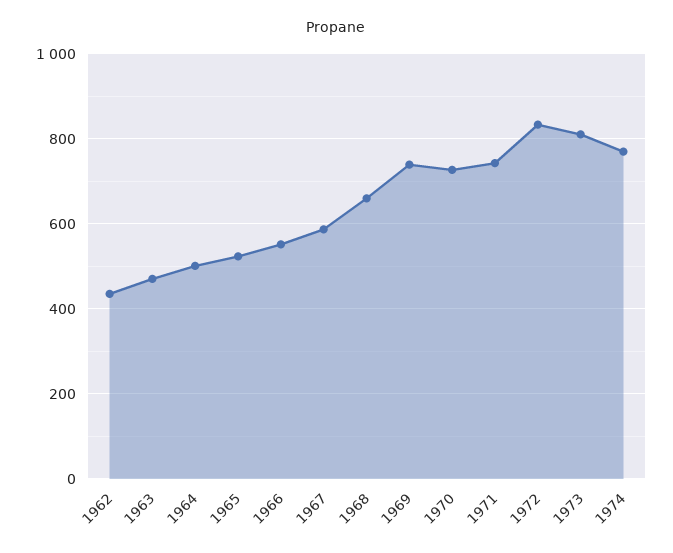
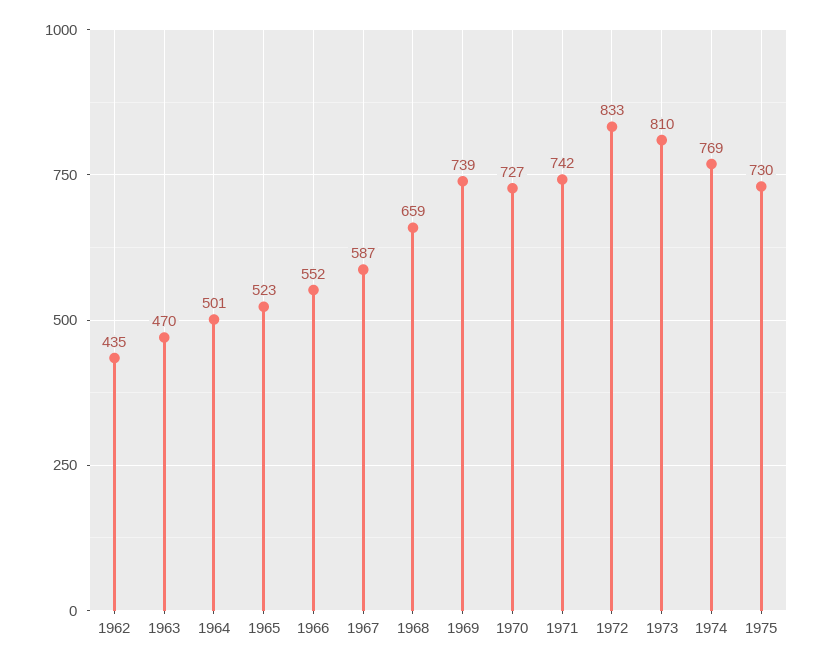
1975: none -> 730

